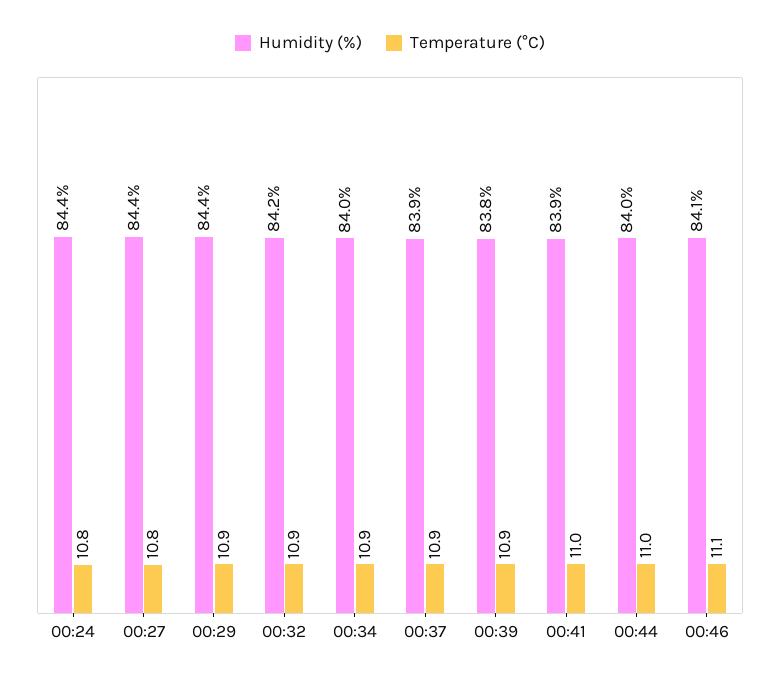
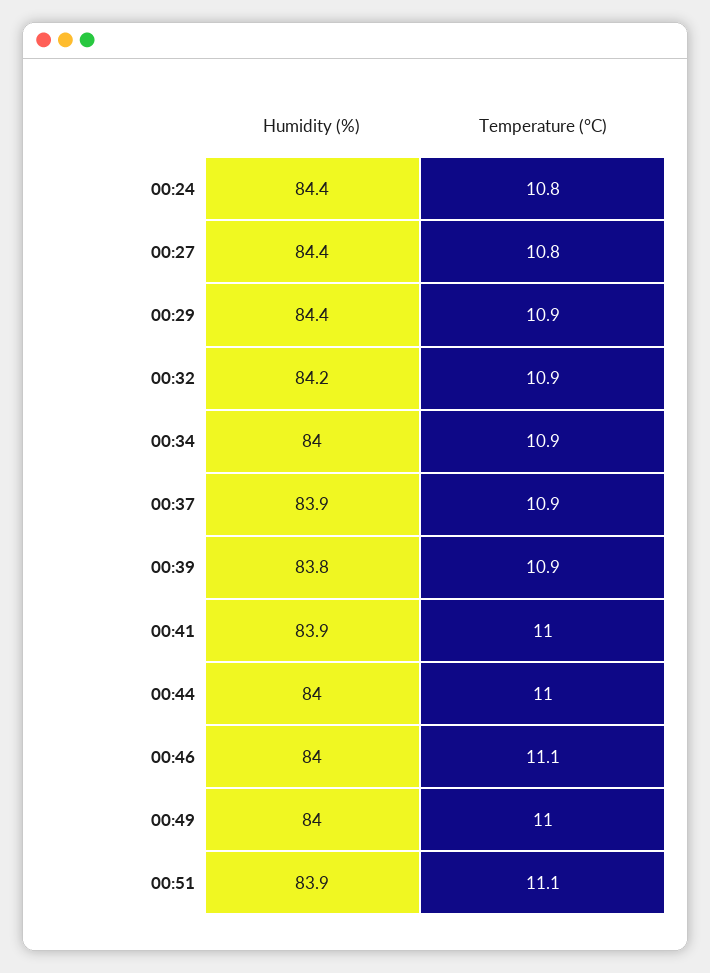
Humidity (%), 00:46: 84.1 -> 84
Humidity (%), 00:49: none -> 84
Temperature (°C), 00:49: none -> 11
Humidity (%), 00:51: none -> 83.9
Temperature (°C), 00:51: none -> 11.1

